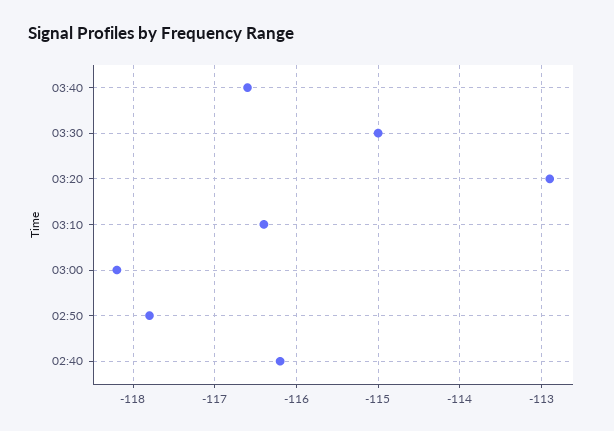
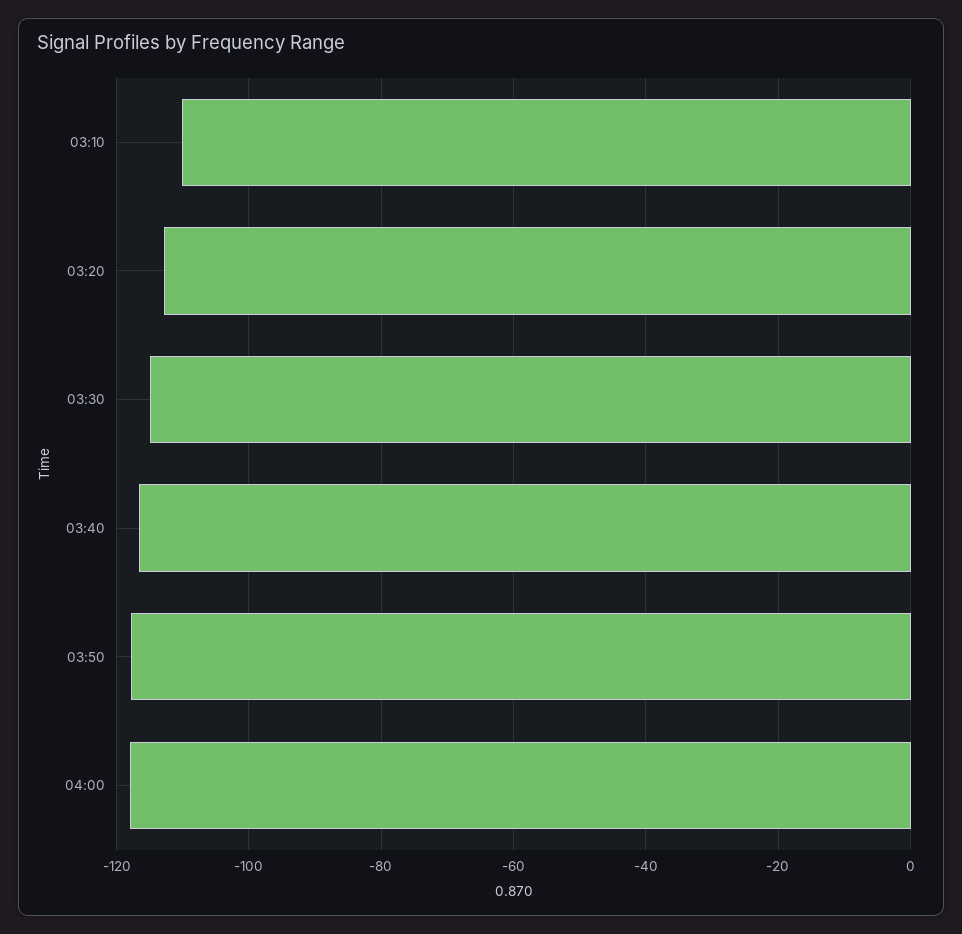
03:10: -116.4 -> -110
03:00: -118.2 -> none
02:50: -117.8 -> none
02:40: -116.2 -> none
03:50: none -> -118
04:00: none -> -118

